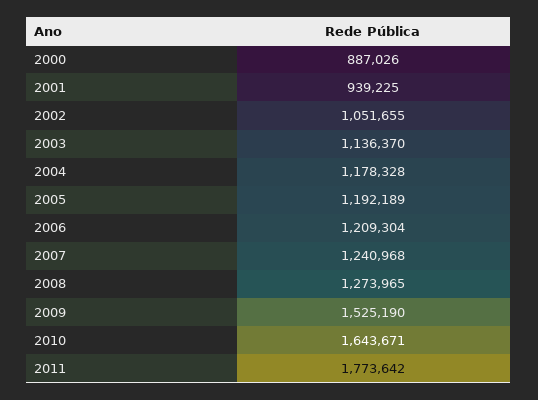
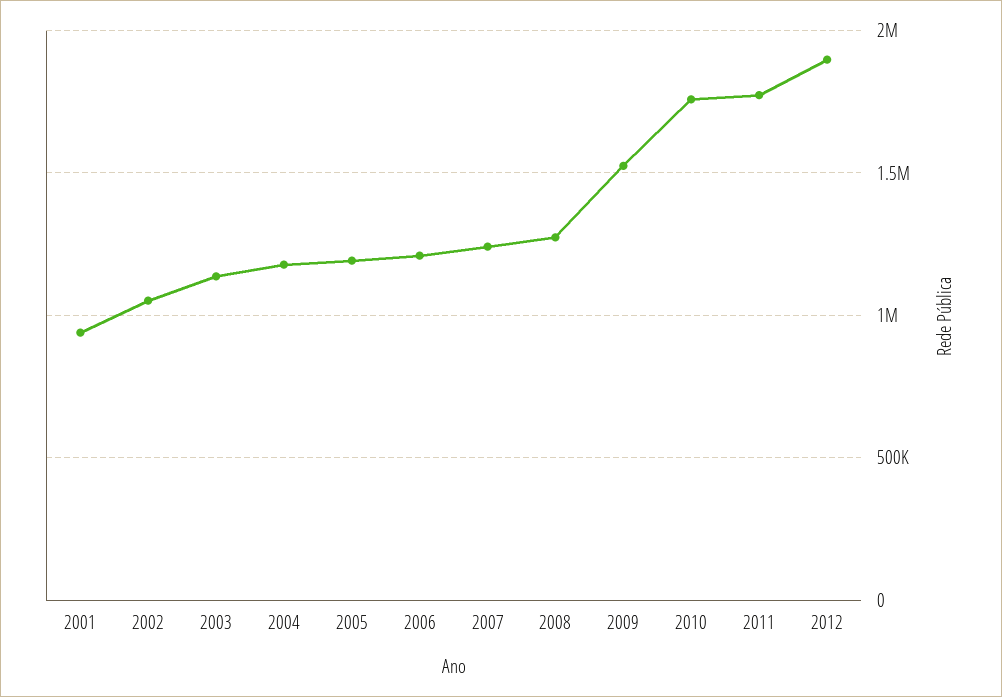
2000: 887026 -> none
2010: 1643671 -> 1750000
2012: none -> 1900000

